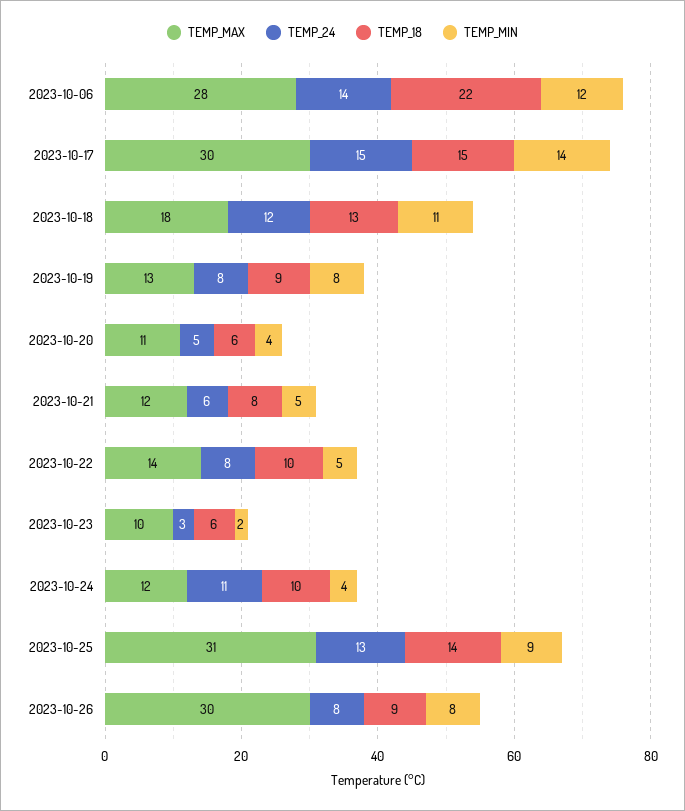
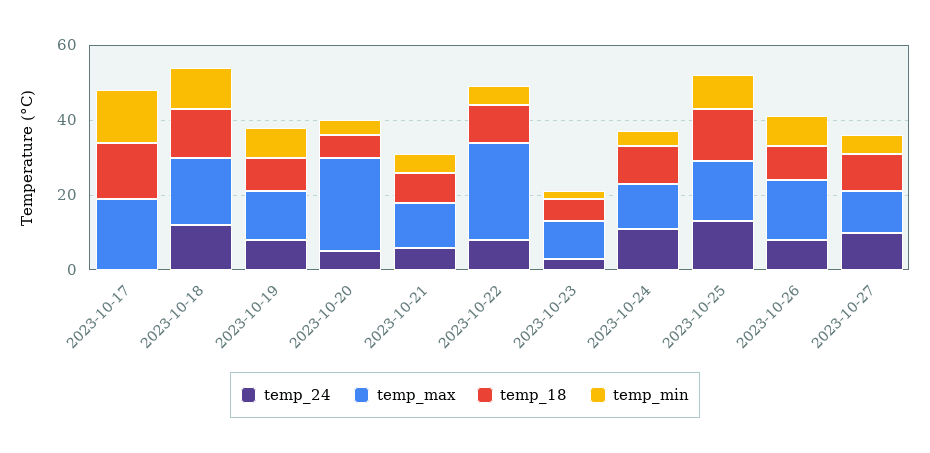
TEMP_MAX, 2023-10-06: 28 -> none
TEMP_24, 2023-10-06: 14 -> none
TEMP_18, 2023-10-06: 22 -> none
TEMP_MIN, 2023-10-06: 12 -> none
TEMP_MAX, 2023-10-17: 30 -> 20
TEMP_24, 2023-10-17: 15 -> 0
TEMP_MAX, 2023-10-20: 11 -> 25
TEMP_MAX, 2023-10-22: 14 -> 25
TEMP_MAX, 2023-10-25: 31 -> 15
TEMP_MAX, 2023-10-26: 30 -> 15
TEMP_24, 2023-10-27: none -> 10
TEMP_MAX, 2023-10-27: none -> 10
TEMP_18, 2023-10-27: none -> 10
TEMP_MIN, 2023-10-27: none -> 5

